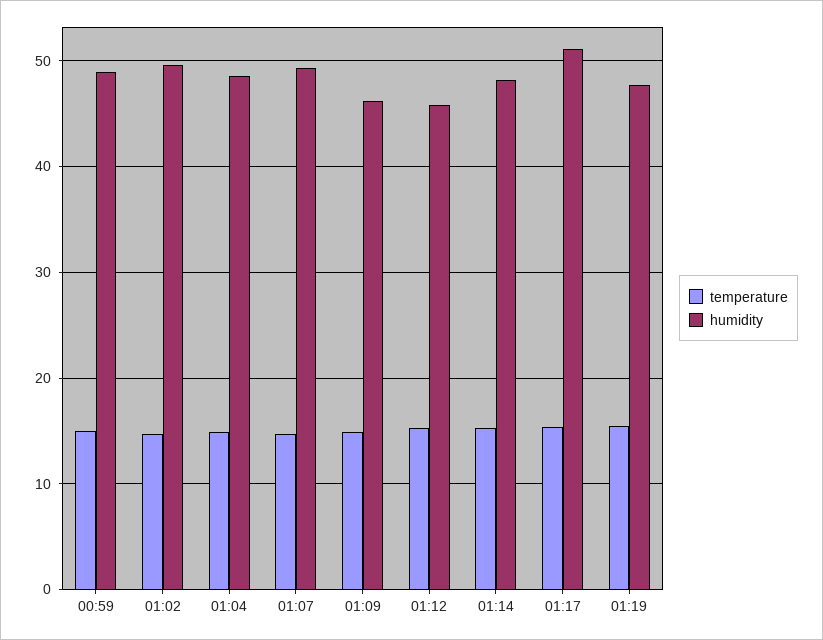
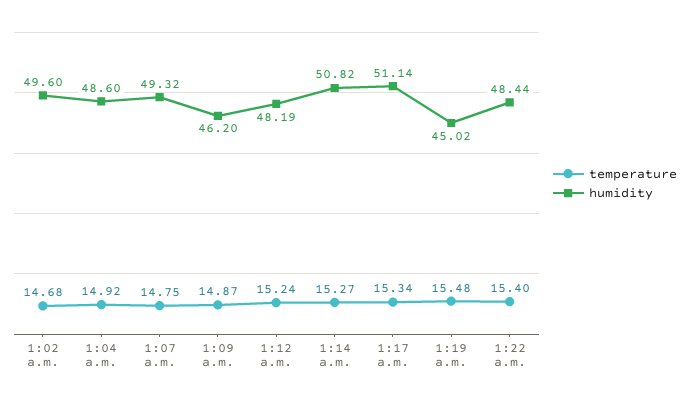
temperature, 00:59: 15 -> none
humidity, 00:59: 49 -> none
humidity, 01:12: 46 -> 48.19
humidity, 01:14: 48 -> 50.82
humidity, 01:19: 48 -> 45.02
temperature, 1:22 a.m.: none -> 15.4
humidity, 1:22 a.m.: none -> 48.44

